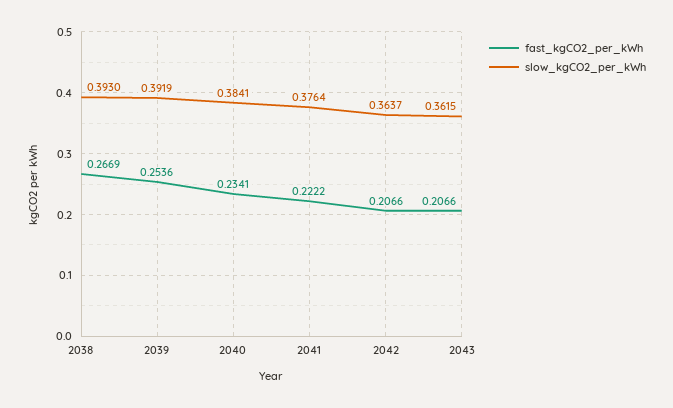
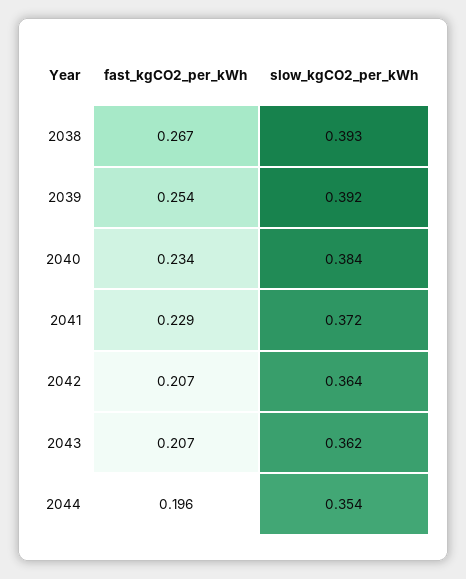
fast_kgCO2_per_kWh, 2041: 0.2222 -> 0.229
slow_kgCO2_per_kWh, 2041: 0.3764 -> 0.372
fast_kgCO2_per_kWh, 2044: none -> 0.196
slow_kgCO2_per_kWh, 2044: none -> 0.354

